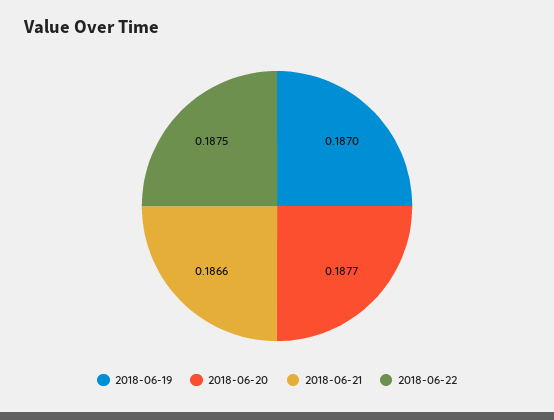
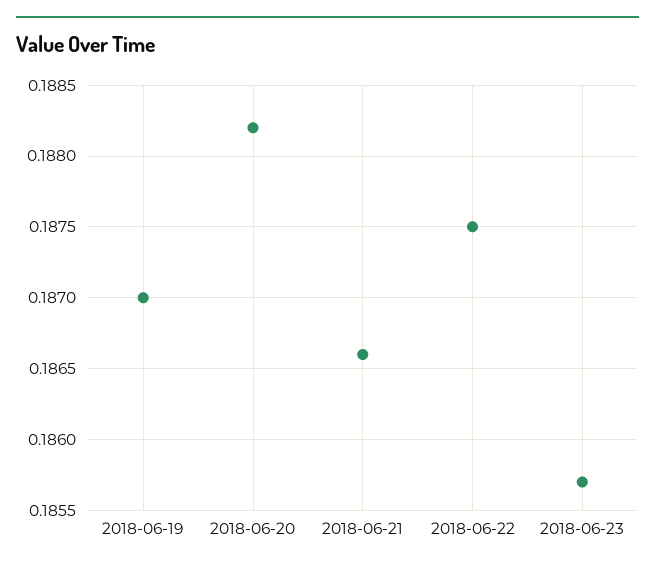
2018-06-20: 0.1877 -> 0.1882
2018-06-23: none -> 0.1857

